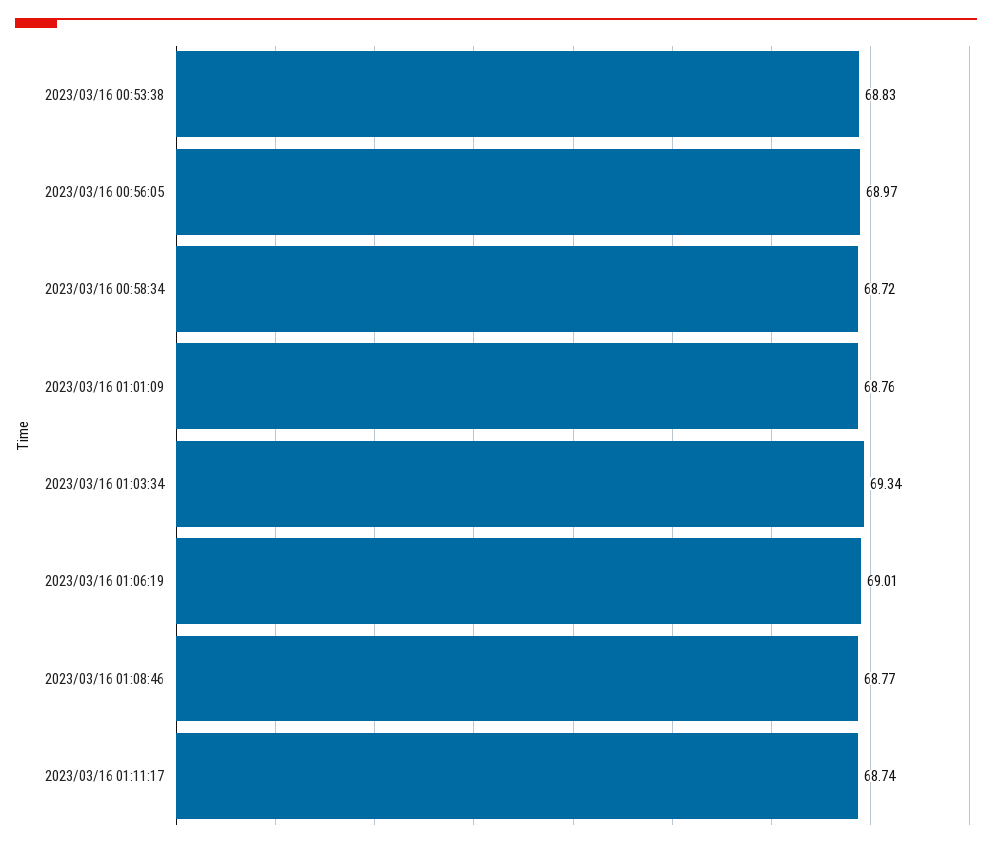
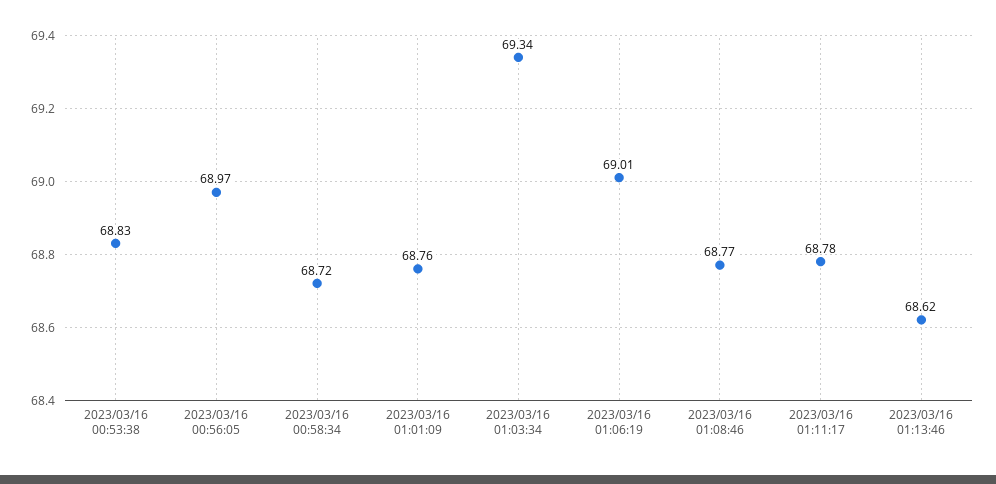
2023/03/16 01:11:17: 68.74 -> 68.78
2023/03/16 01:13:46: none -> 68.62

